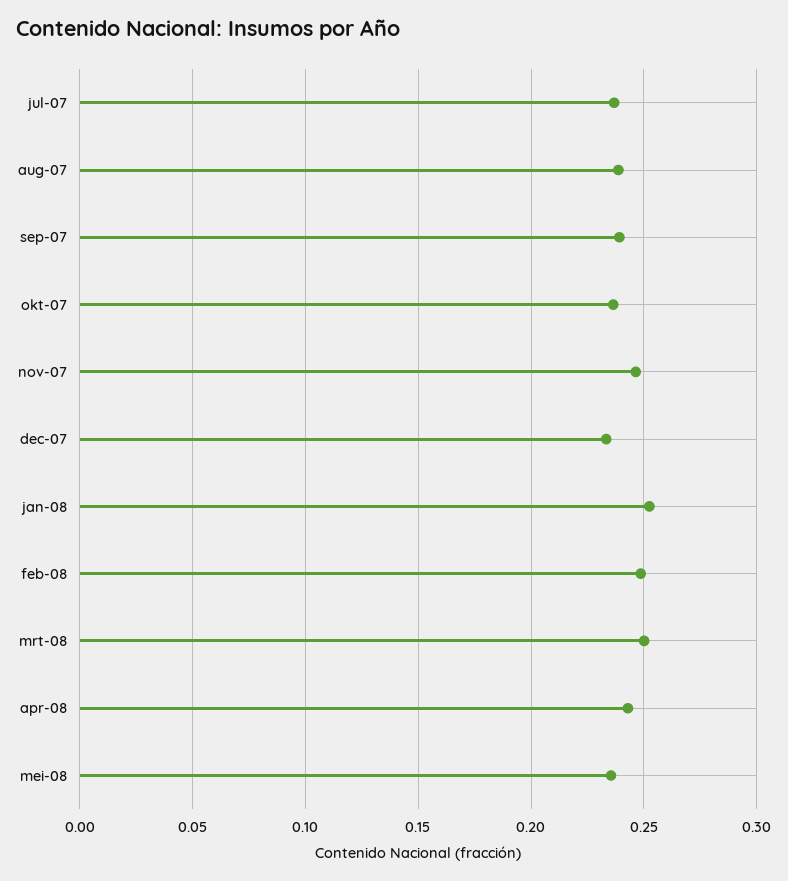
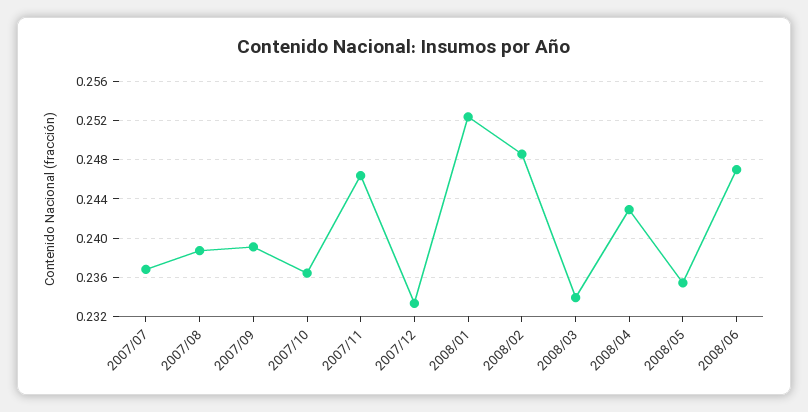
mrt-08: 0.25 -> 0.234
2008/06: none -> 0.247

